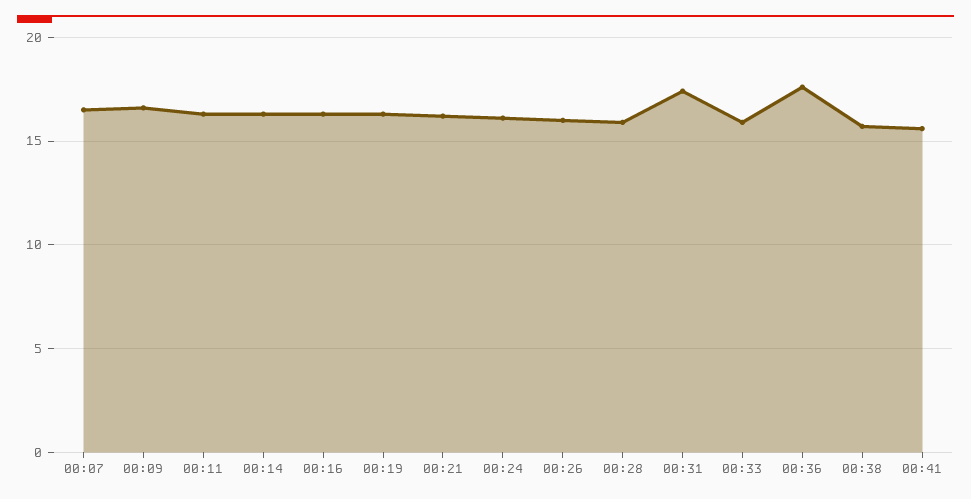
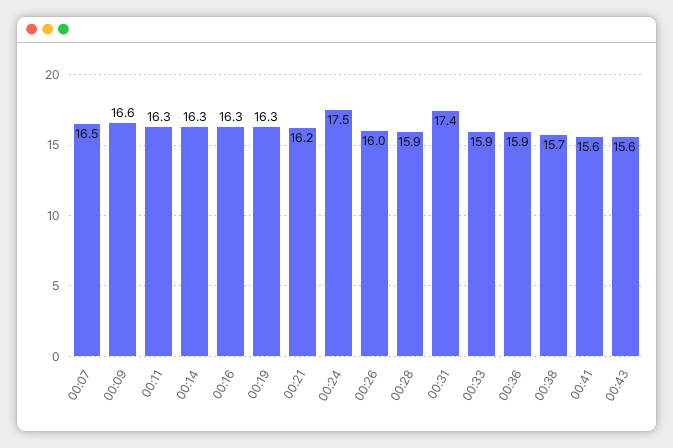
00:24: 16 -> 17.5
00:36: 17.5 -> 15.9
00:43: none -> 15.6

